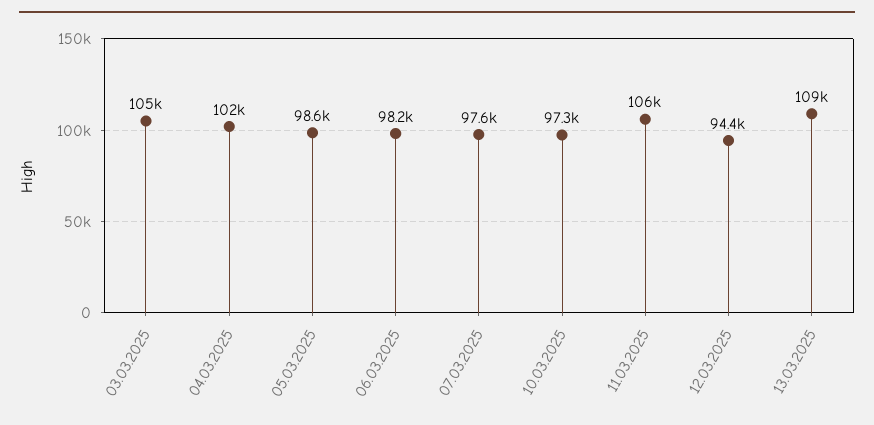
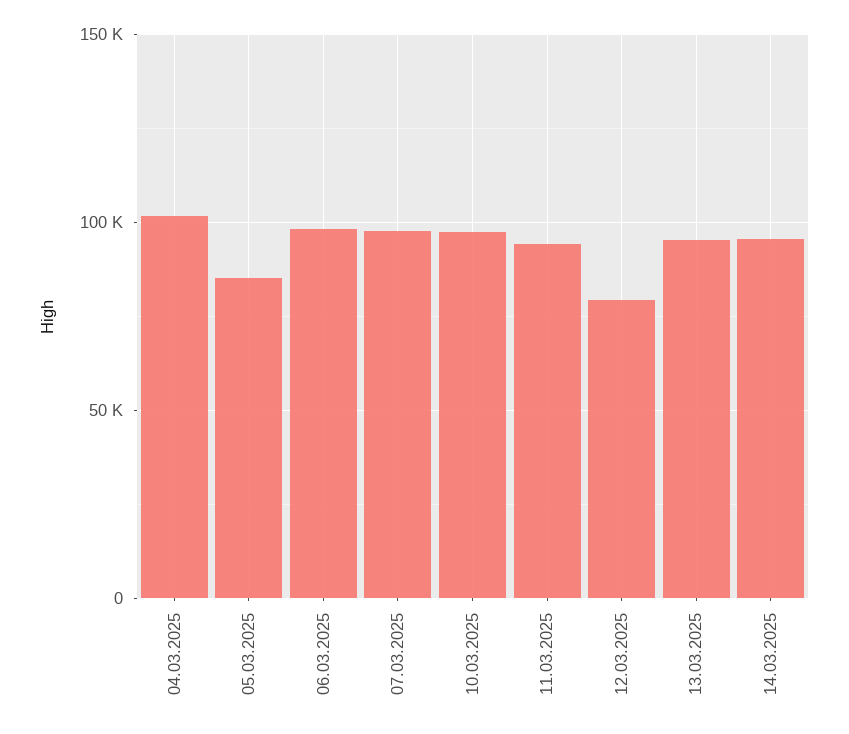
03.03.2025: 105000 -> none
05.03.2025: 98600 -> 85000
11.03.2025: 106000 -> 95000
12.03.2025: 94400 -> 80000
13.03.2025: 109000 -> 95000
14.03.2025: none -> 95000

